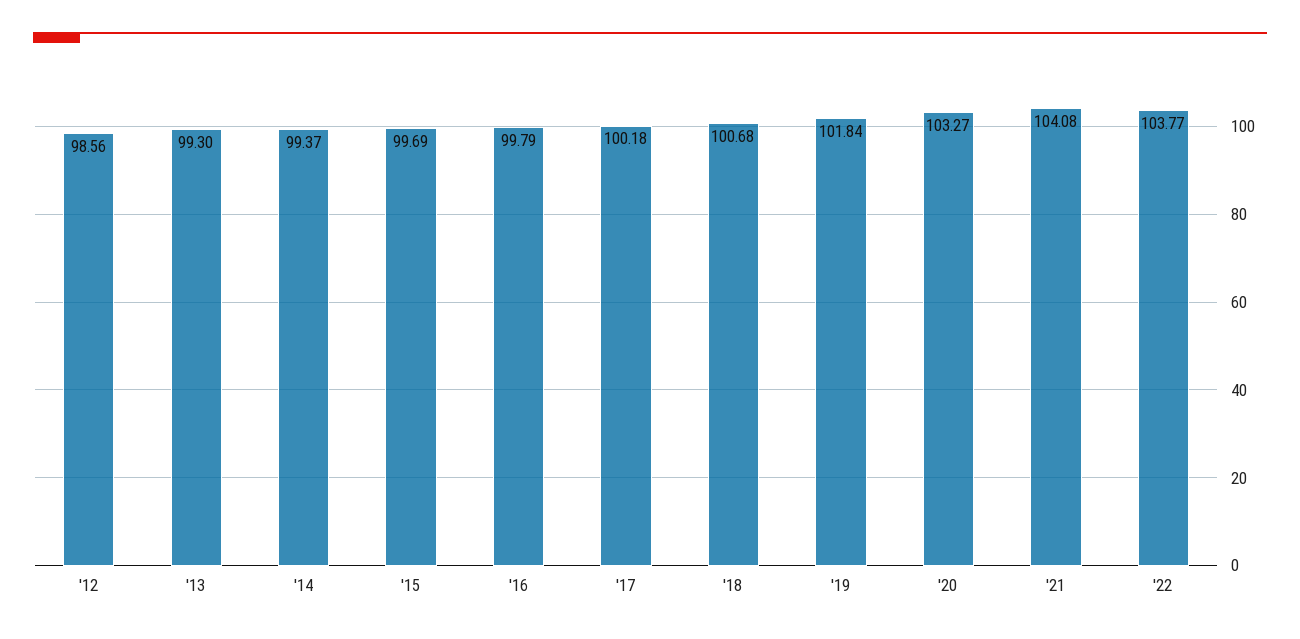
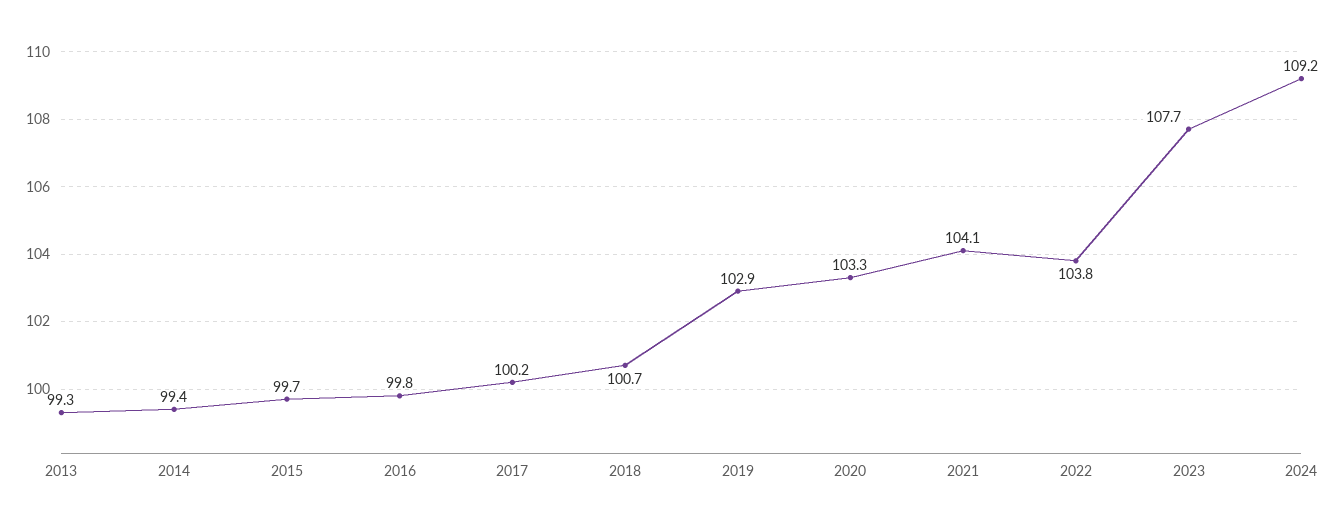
'12: 98.56 -> none
'19: 101.84 -> 102.9
2023: none -> 107.7
2024: none -> 109.2

